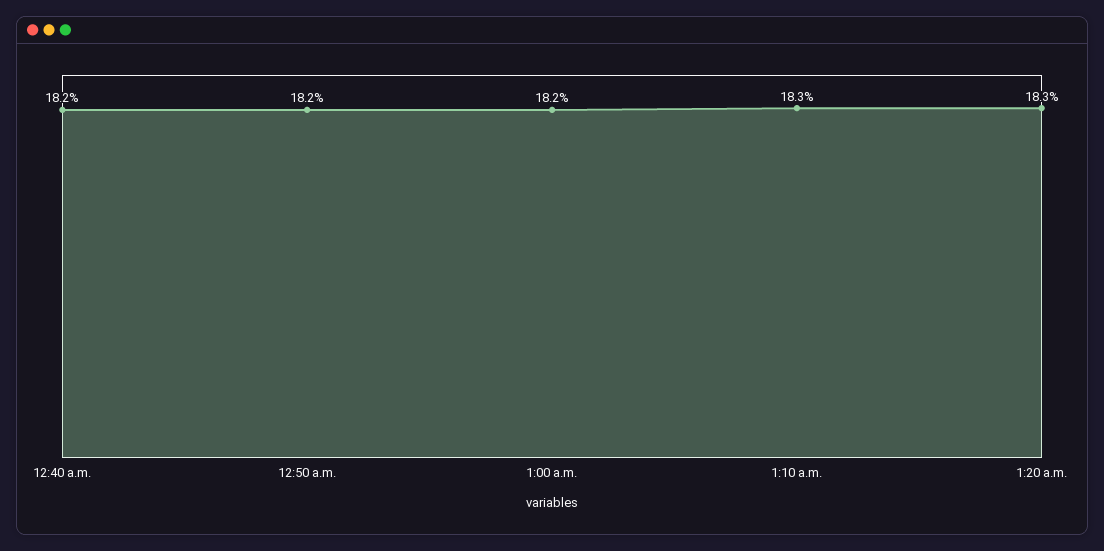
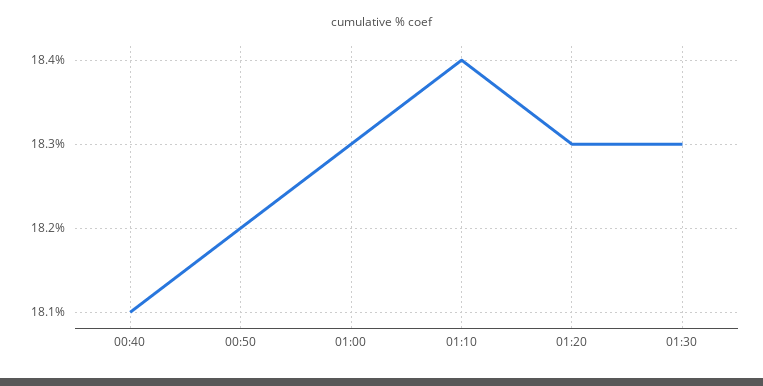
12:40 a.m.: 18.2 -> 18.1
1:00 a.m.: 18.2 -> 18.3
1:10 a.m.: 18.3 -> 18.4
01:30: none -> 18.3

